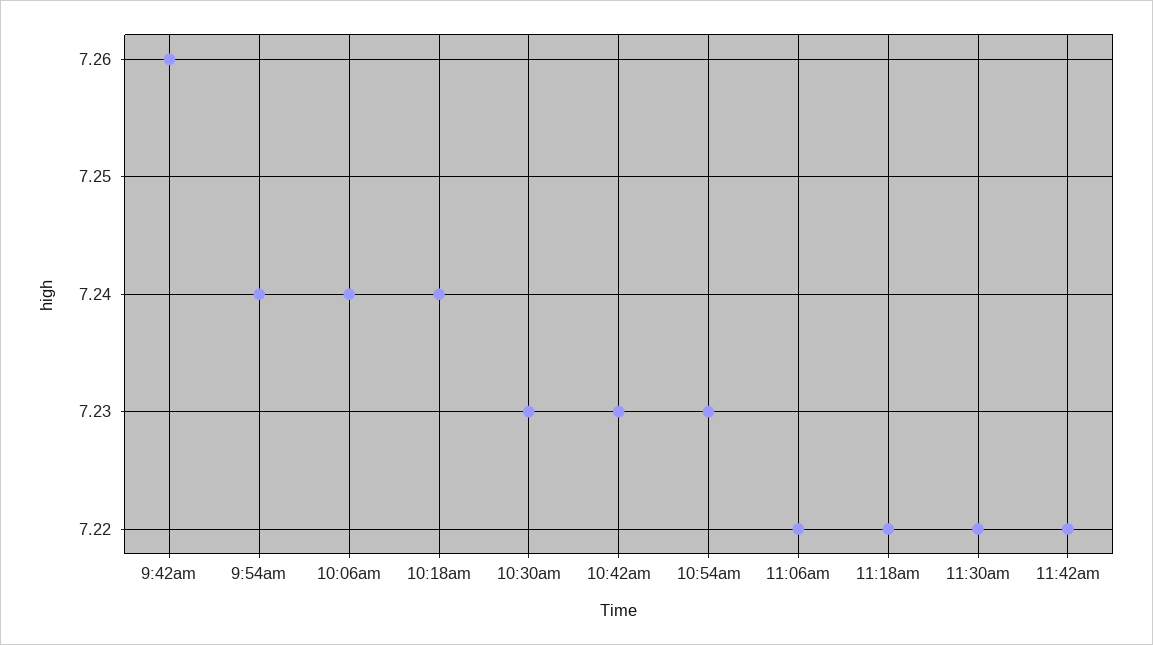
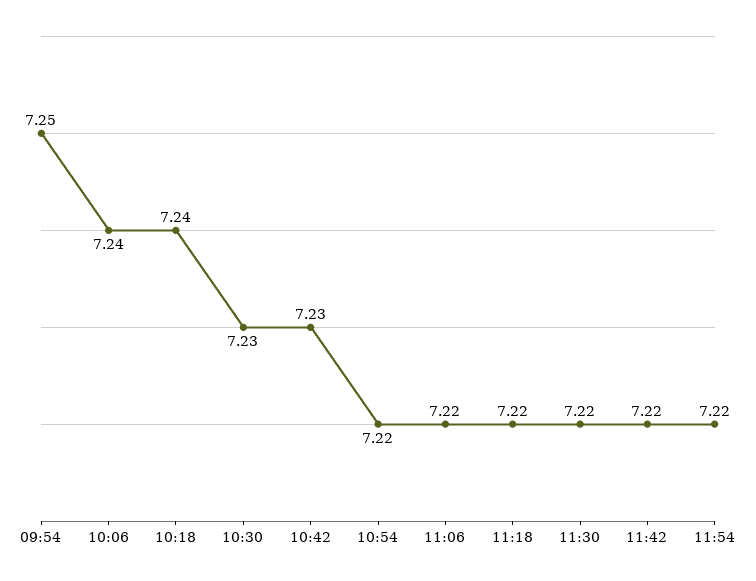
9:42am: 7.26 -> none
9:54am: 7.24 -> 7.25
10:54am: 7.23 -> 7.22
11:54: none -> 7.22

